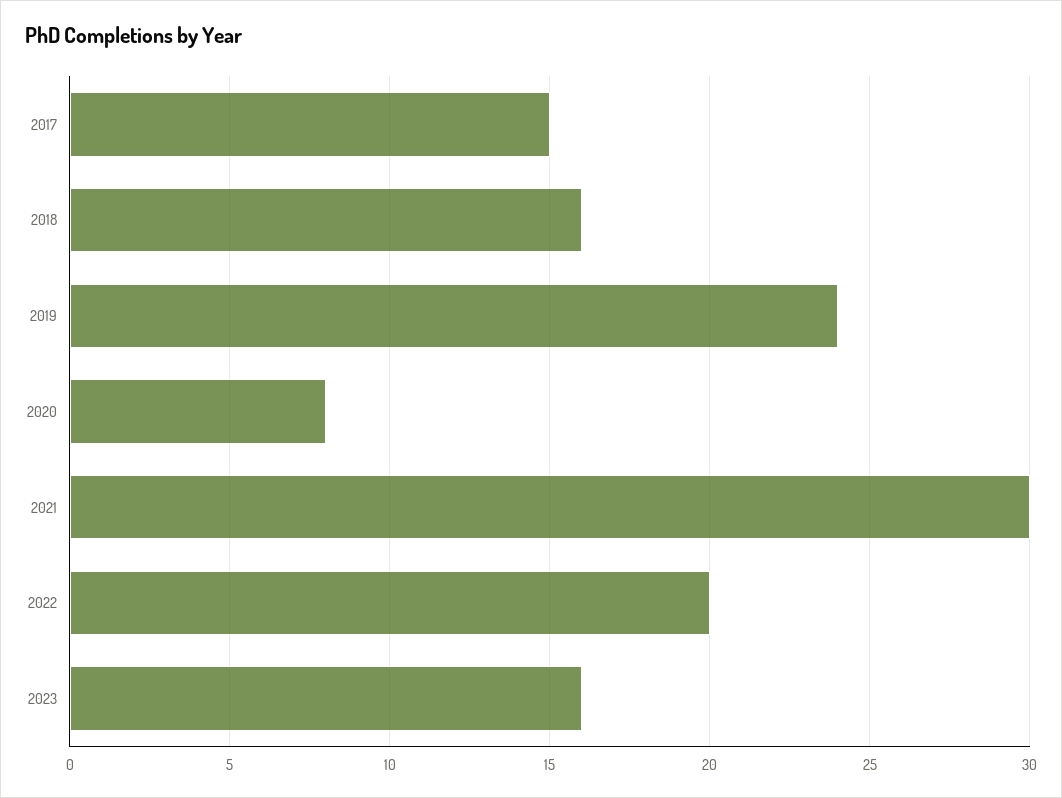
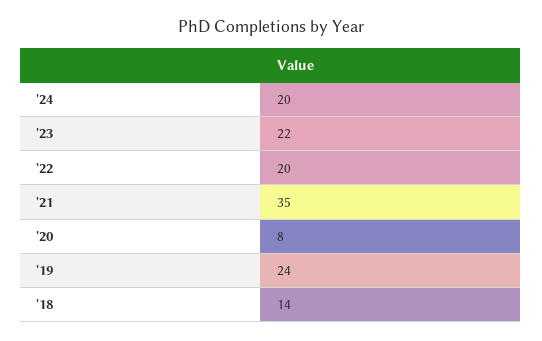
2017: 15 -> none
2018: 16 -> 14
2021: 30 -> 35
2023: 16 -> 22
'24: none -> 20

